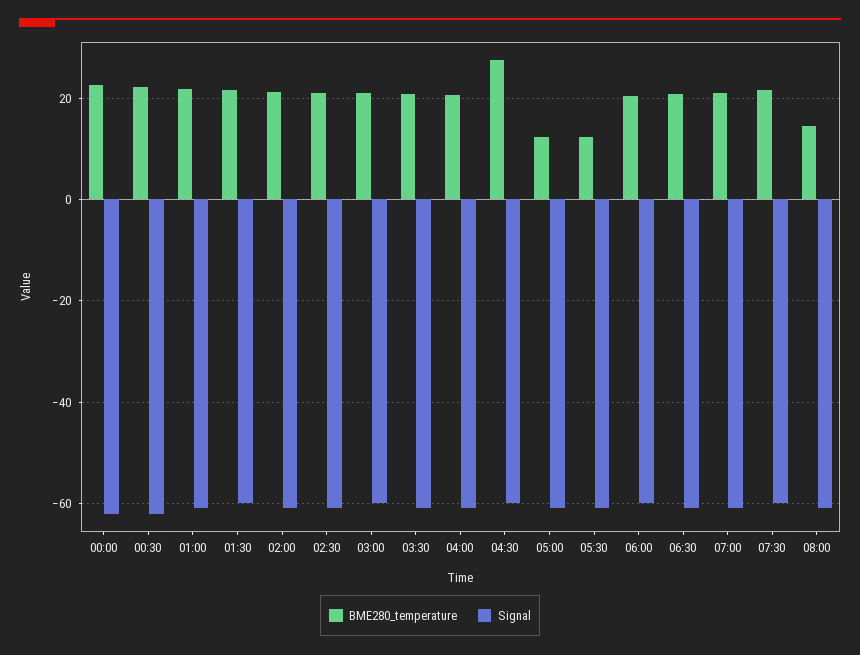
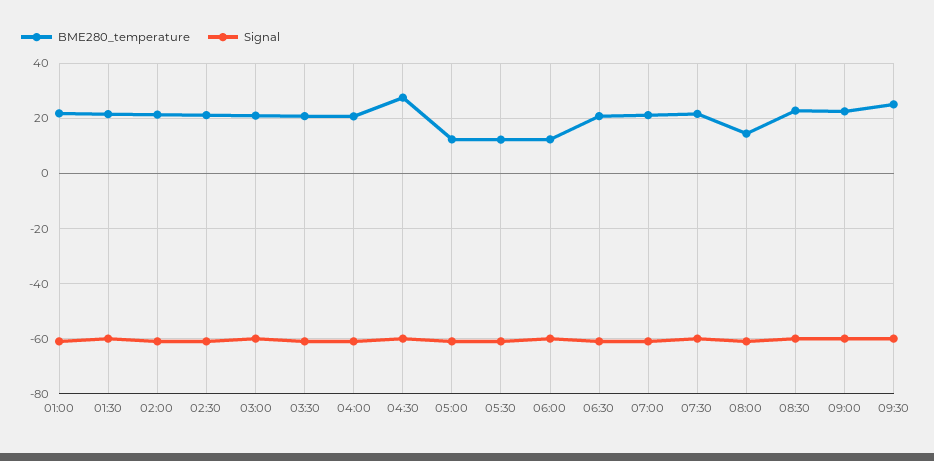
BME280_temperature, 00:00: 22 -> none
Signal, 00:00: -62 -> none
BME280_temperature, 00:30: 22 -> none
Signal, 00:30: -62 -> none
BME280_temperature, 06:00: 20 -> 12.5
BME280_temperature, 08:30: none -> 22.5
Signal, 08:30: none -> -60
BME280_temperature, 09:00: none -> 22.5
Signal, 09:00: none -> -60
BME280_temperature, 09:30: none -> 25
Signal, 09:30: none -> -60

